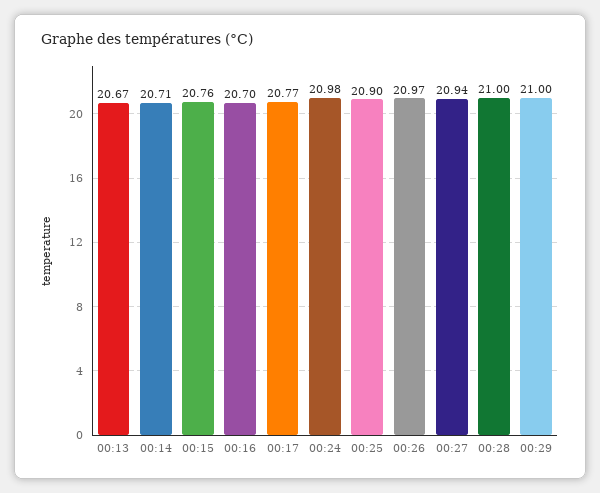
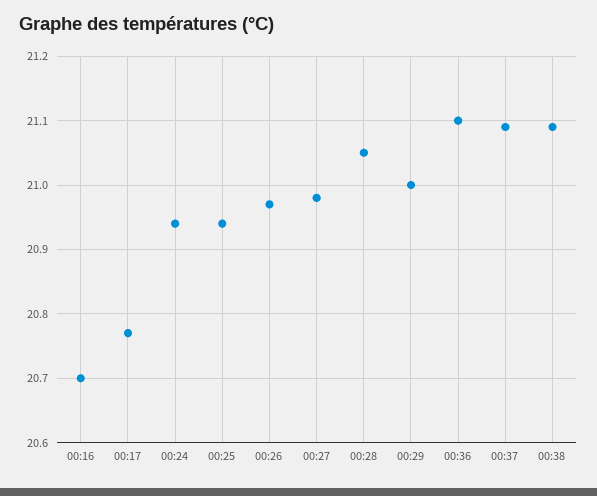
00:13: 20.67 -> none
00:14: 20.71 -> none
00:15: 20.76 -> none
00:24: 20.98 -> 20.94
00:25: 20.9 -> 20.94
00:27: 20.94 -> 20.98
00:28: 21 -> 21.05
00:36: none -> 21.1
00:37: none -> 21.09
00:38: none -> 21.09

